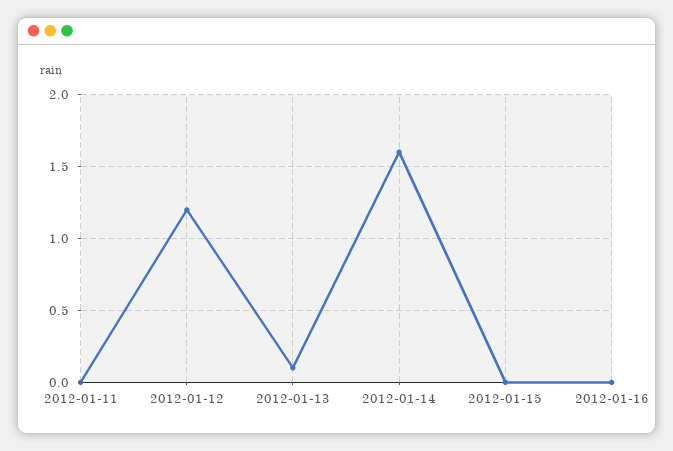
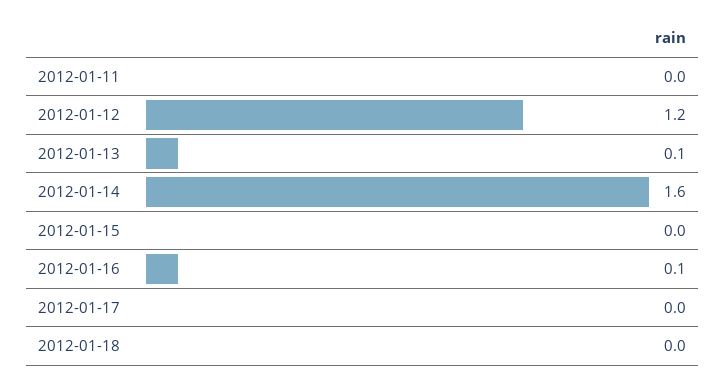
2012-01-16: 0 -> 0.1
2012-01-17: none -> 0
2012-01-18: none -> 0

